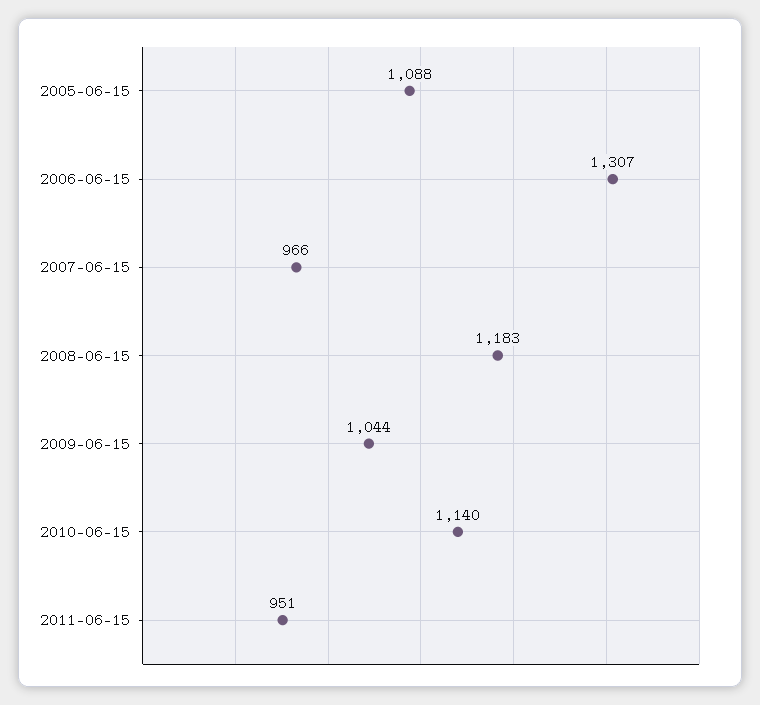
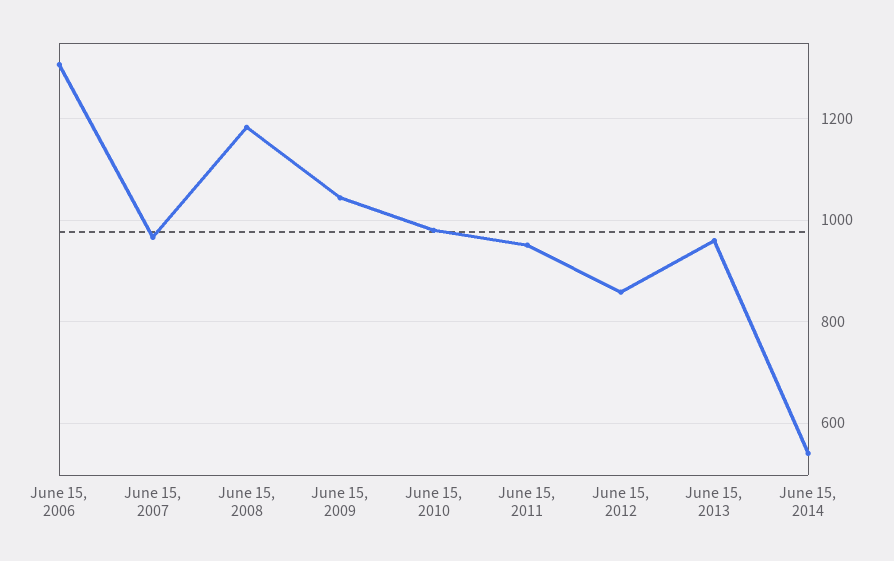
2005-06-15: 1088 -> none
2010-06-15: 1140 -> 980
June 15, 2012: none -> 860
June 15, 2013: none -> 960
June 15, 2014: none -> 540

